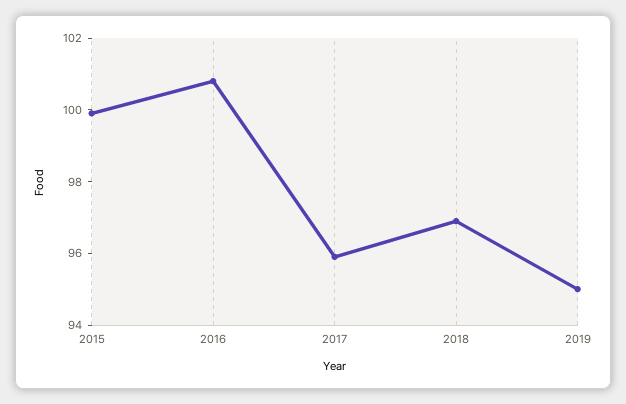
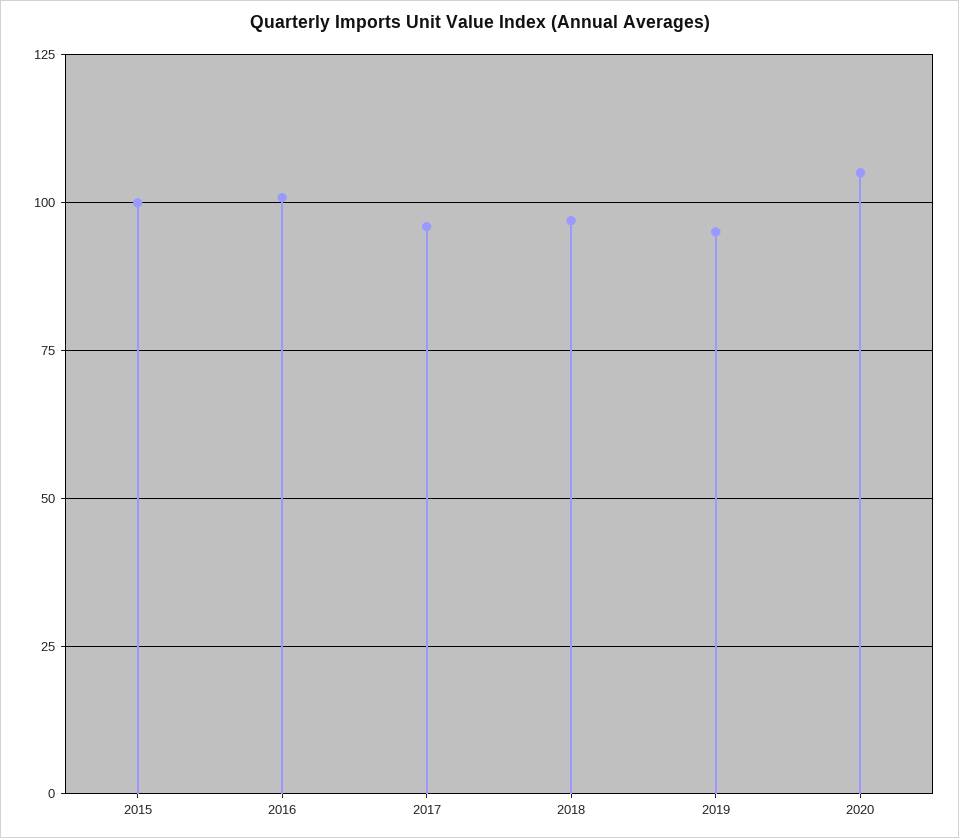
2020: none -> 105

